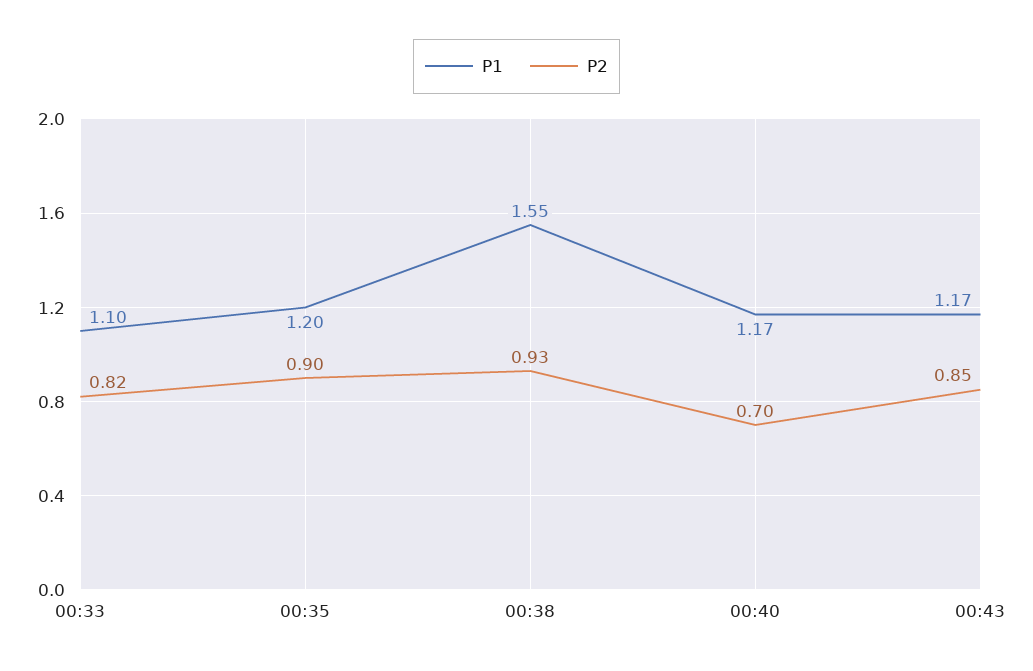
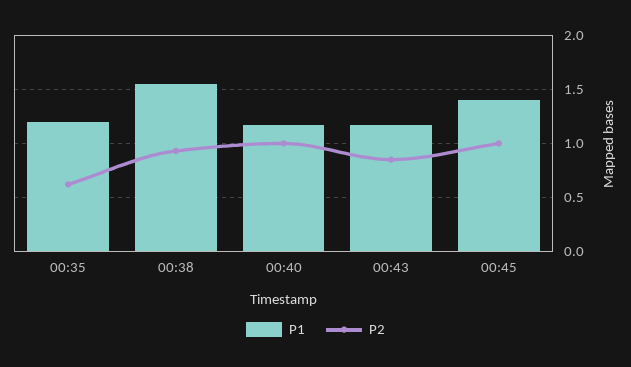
P1, 00:33: 1.1 -> none
P2, 00:33: 0.82 -> none
P2, 00:35: 0.9 -> 0.6
P2, 00:40: 0.7 -> 1
P1, 00:45: none -> 1.4
P2, 00:45: none -> 1

